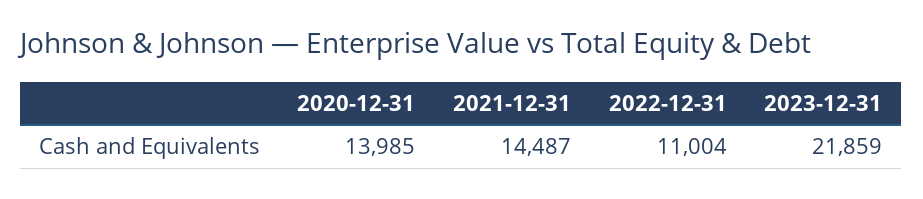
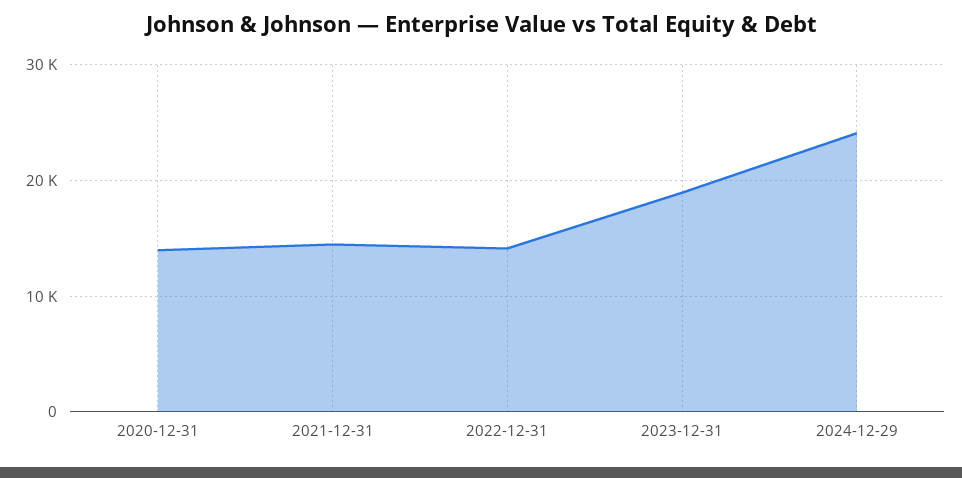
2022-12-31: 11004 -> 14000
2023-12-31: 21859 -> 19000
2024-12-29: none -> 24000

